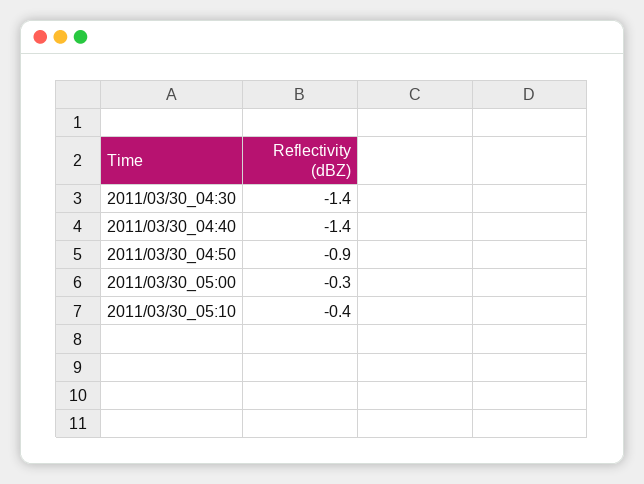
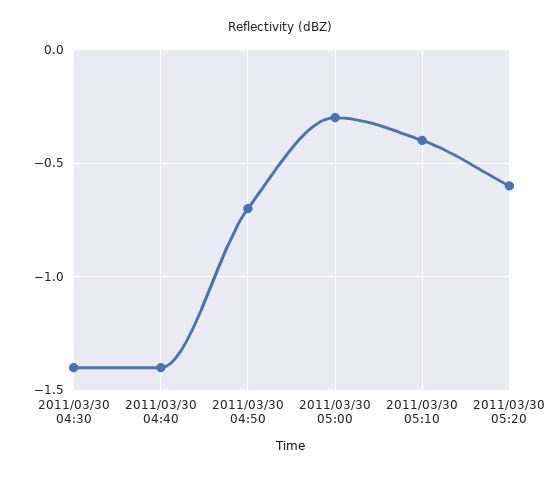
2011/03/30_04:50: -0.9 -> -0.7
2011/03/30 05:20: none -> -0.6

